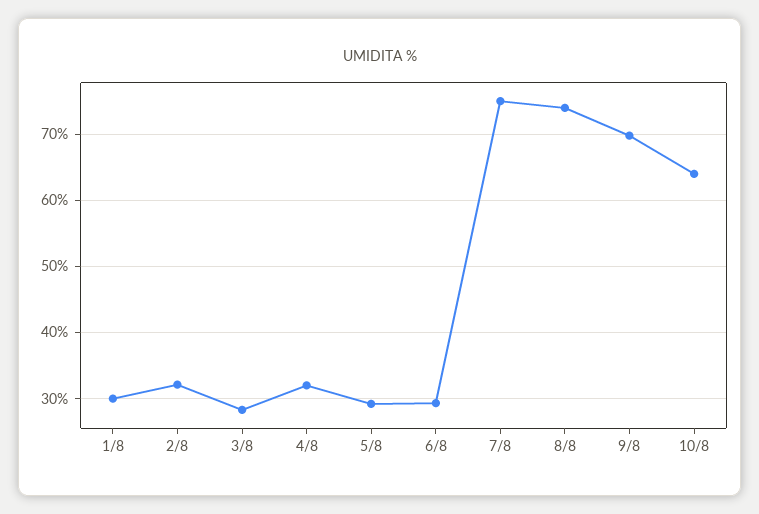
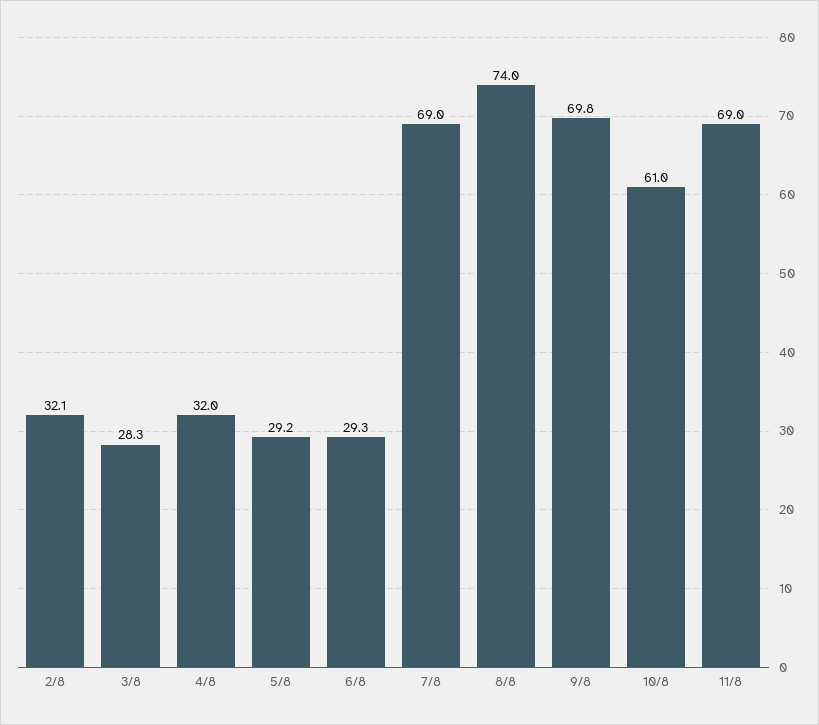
1/8: 30 -> none
7/8: 75 -> 69
10/8: 64 -> 61
11/8: none -> 69

